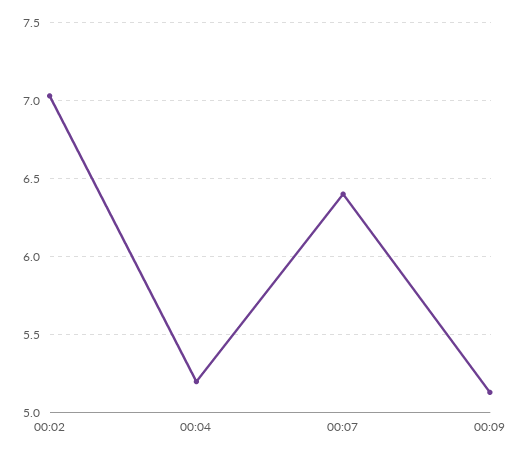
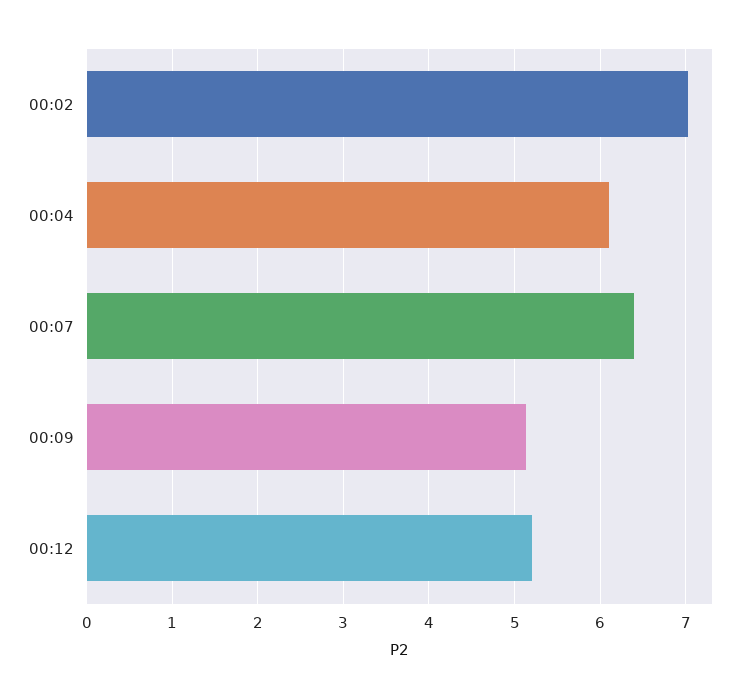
00:04: 5.2 -> 6.1
00:12: none -> 5.2

